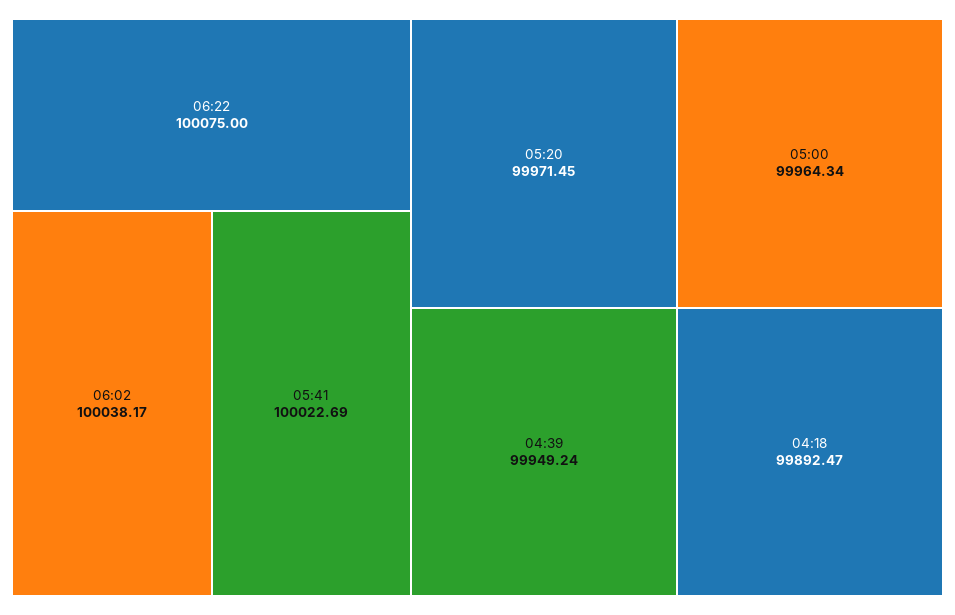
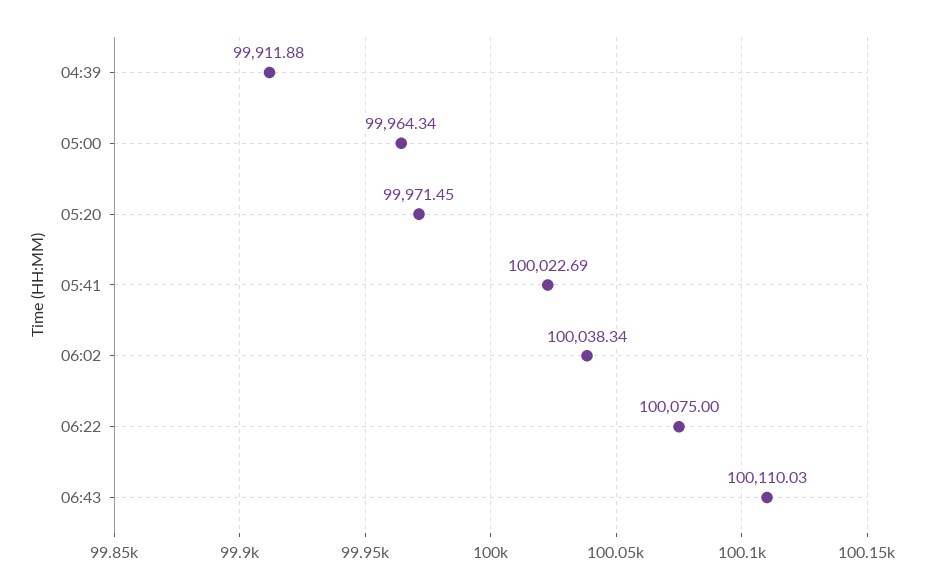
06:02: 100038.17 -> 100038.34
04:39: 99949.24 -> 99911.88
04:18: 99892.47 -> none
06:43: none -> 100110.03

